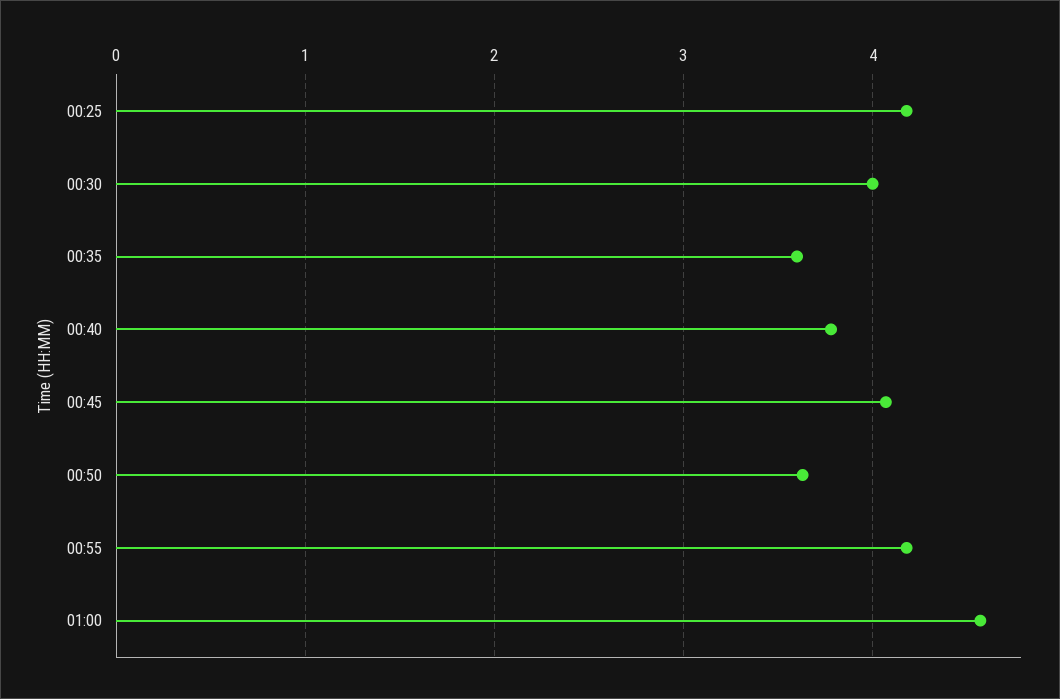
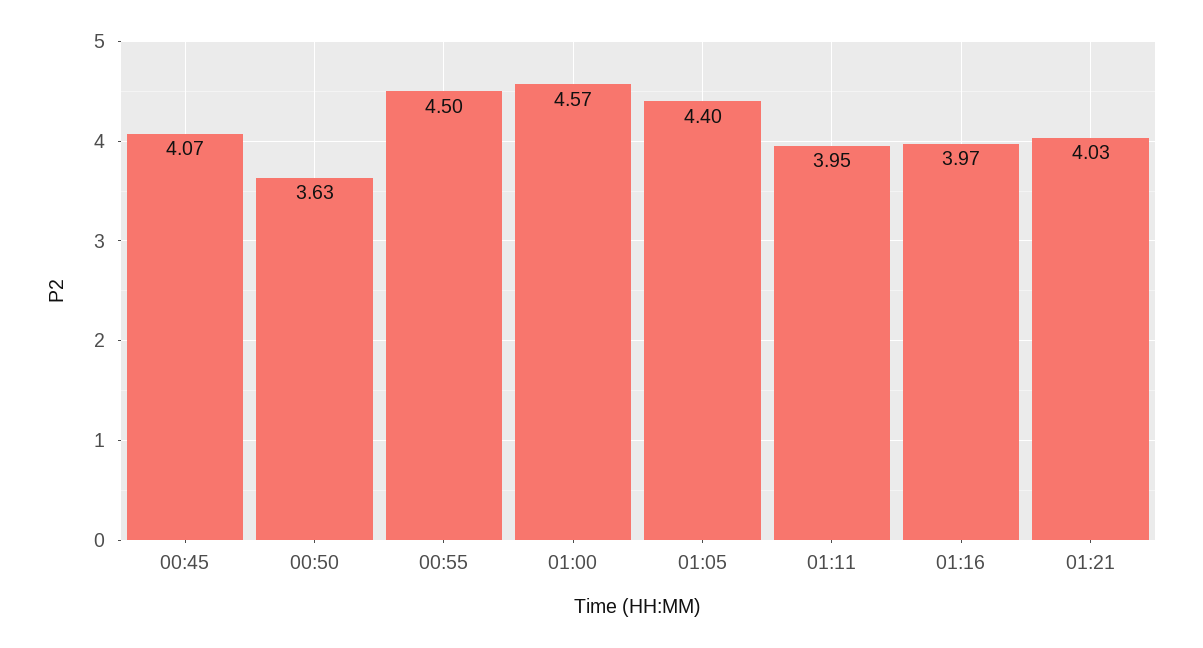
00:25: 4.2 -> none
00:30: 4 -> none
00:35: 3.6 -> none
00:40: 3.8 -> none
00:55: 4.2 -> 4.5
01:05: none -> 4.4
01:11: none -> 3.95
01:16: none -> 3.97
01:21: none -> 4.03

